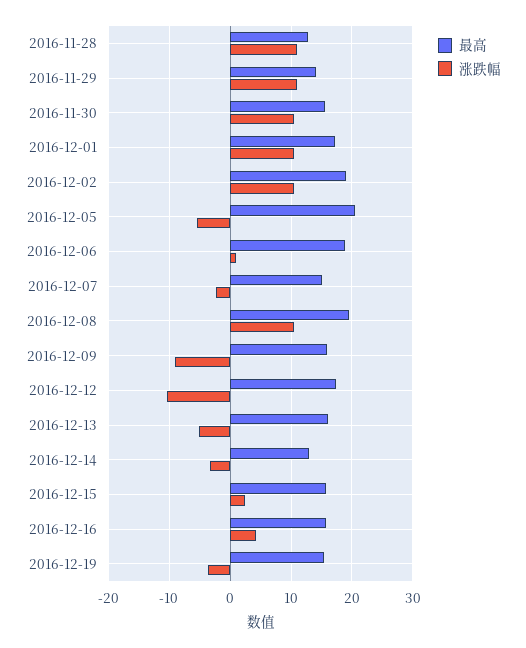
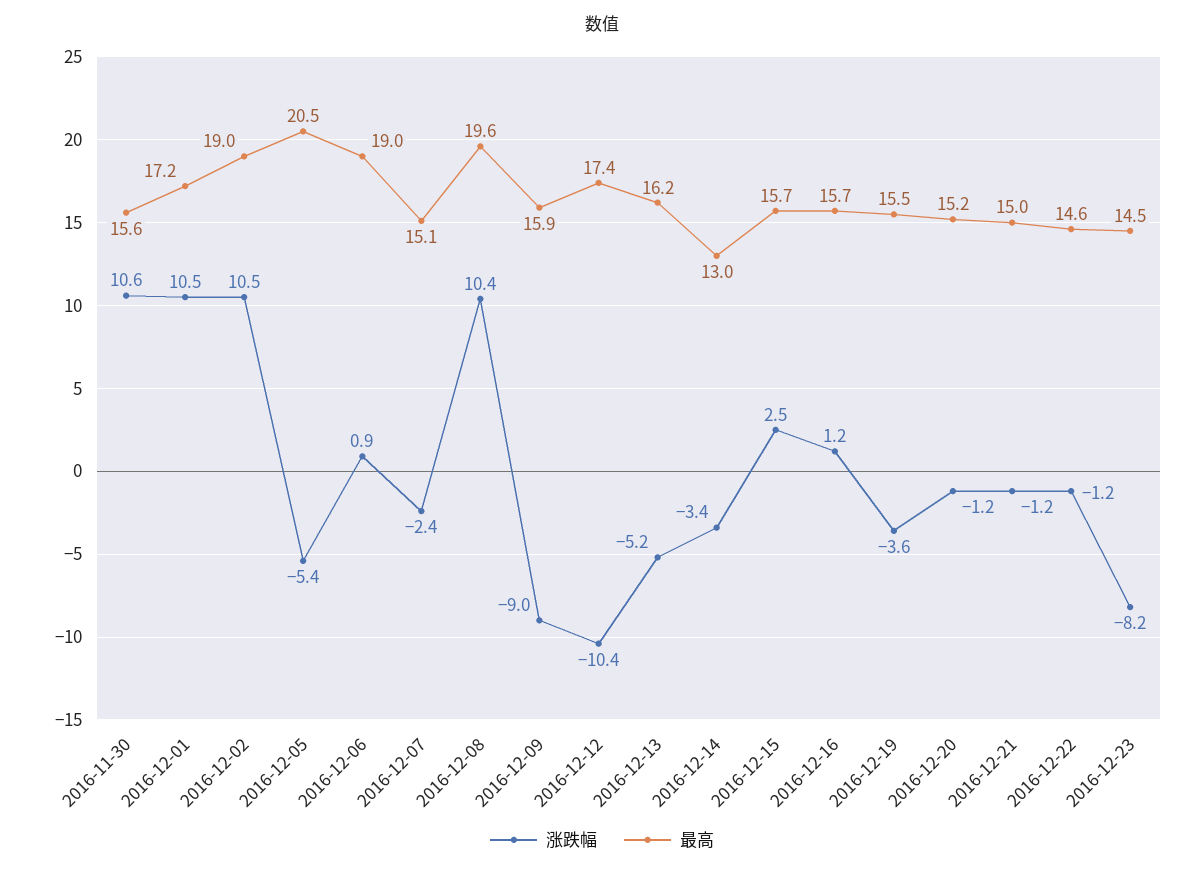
最高, 2016-11-28: 13 -> none
涨跌幅, 2016-11-28: 11 -> none
最高, 2016-11-29: 14 -> none
涨跌幅, 2016-11-29: 11 -> none
涨跌幅, 2016-12-16: 4 -> 1.2
涨跌幅, 2016-12-20: none -> -1.2
最高, 2016-12-20: none -> 15.2
涨跌幅, 2016-12-21: none -> -1.2
最高, 2016-12-21: none -> 15
涨跌幅, 2016-12-22: none -> -1.2
最高, 2016-12-22: none -> 14.6
涨跌幅, 2016-12-23: none -> -8.2
最高, 2016-12-23: none -> 14.5

